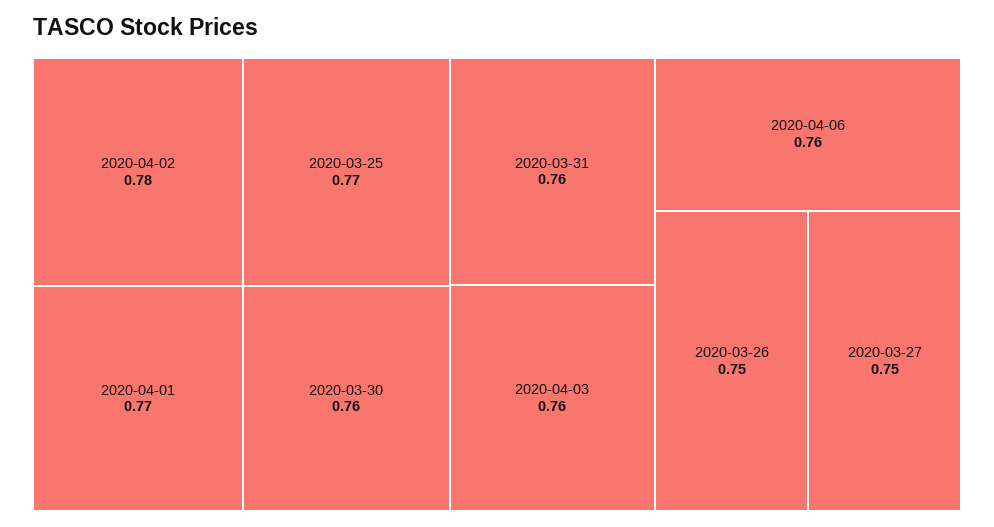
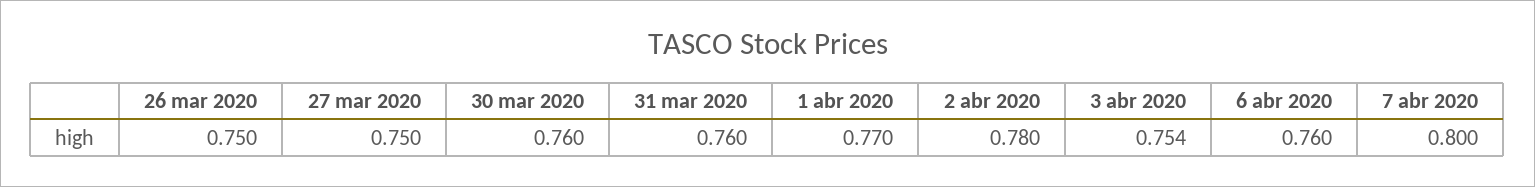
2020-03-25: 0.77 -> none
2020-04-03: 0.76 -> 0.754
7 abr 2020: none -> 0.8

